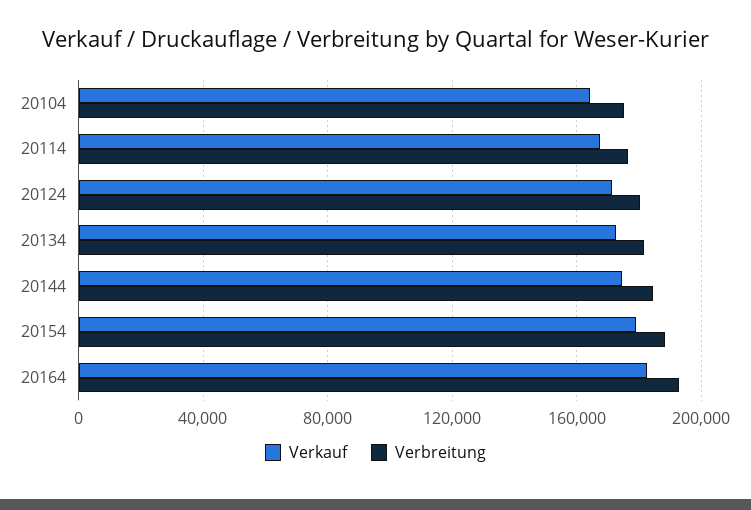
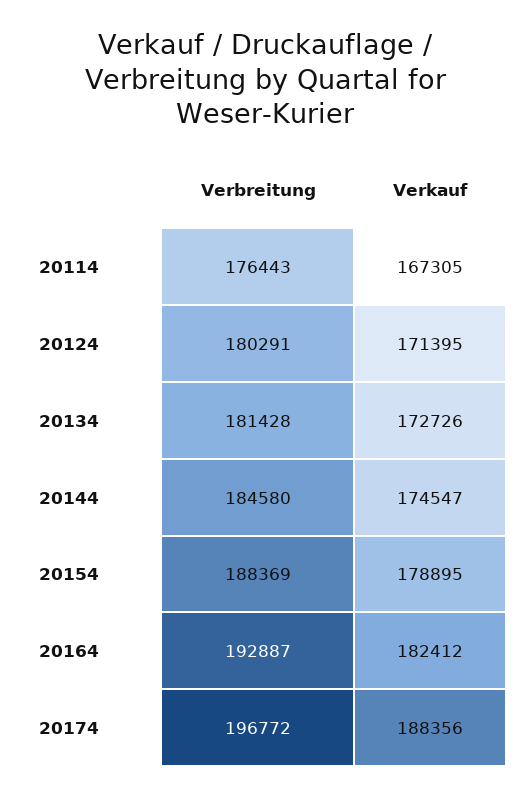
Verkauf, 20104: 165000 -> none
Verbreitung, 20104: 175000 -> none
Verbreitung, 20174: none -> 196772
Verkauf, 20174: none -> 188356

